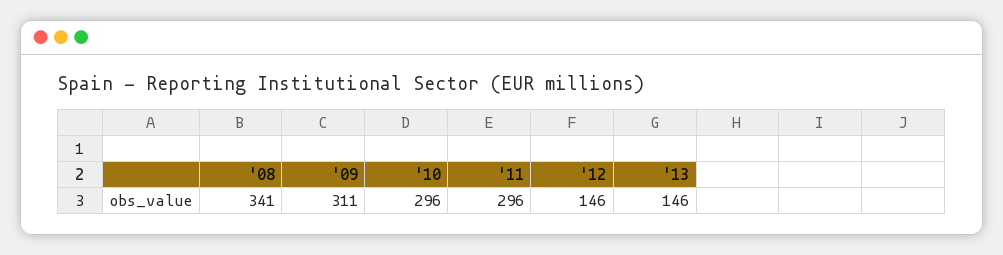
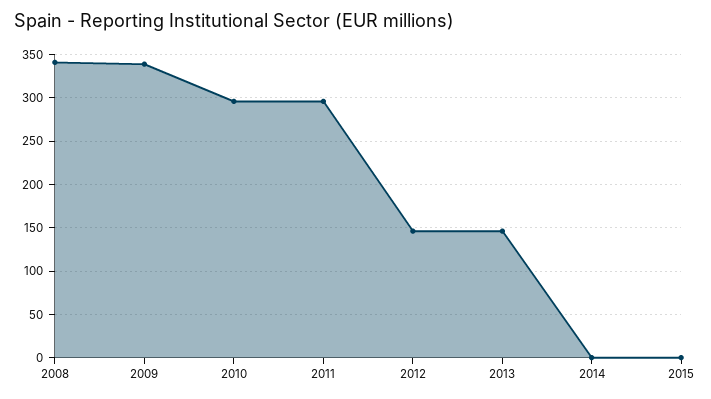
'09: 311 -> 340
2014: none -> 0
2015: none -> 0

